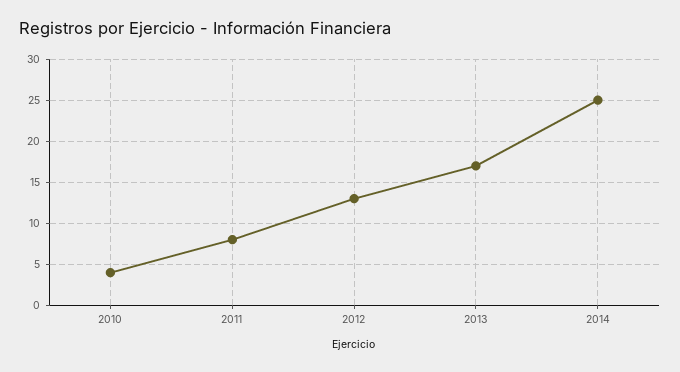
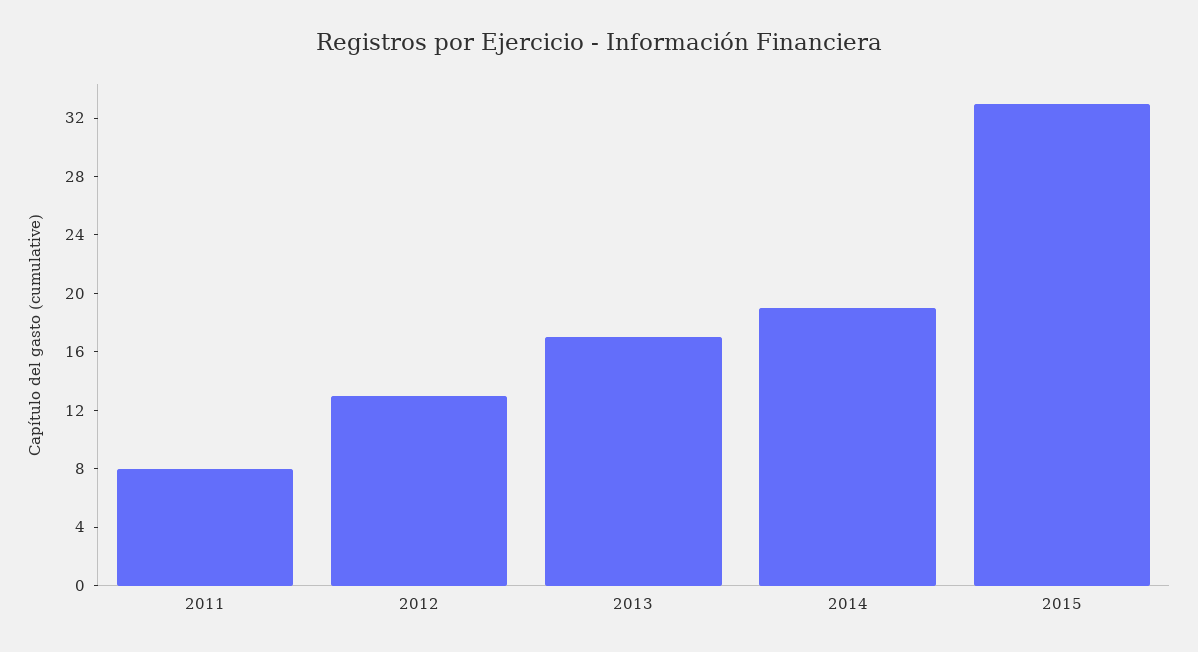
2010: 4 -> none
2014: 25 -> 19
2015: none -> 33

